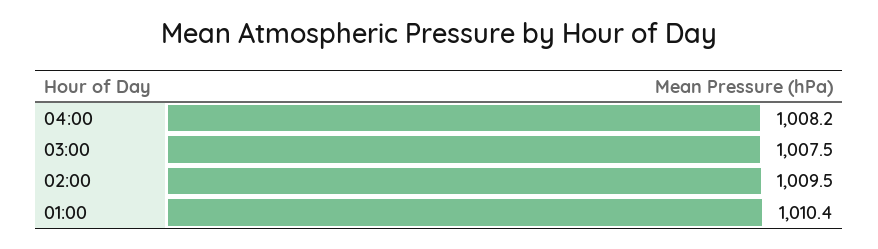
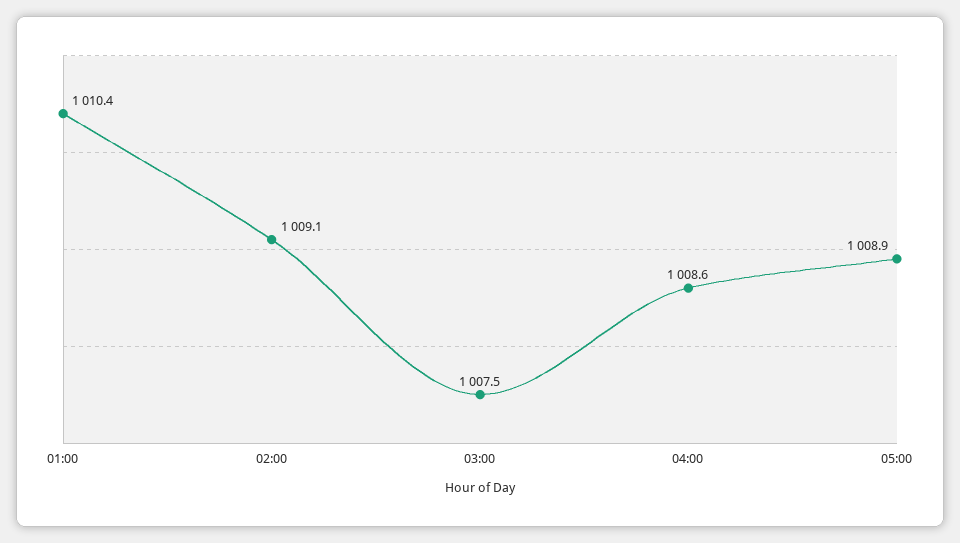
04:00: 1008.2 -> 1008.6
02:00: 1009.5 -> 1009.1
05:00: none -> 1008.9

